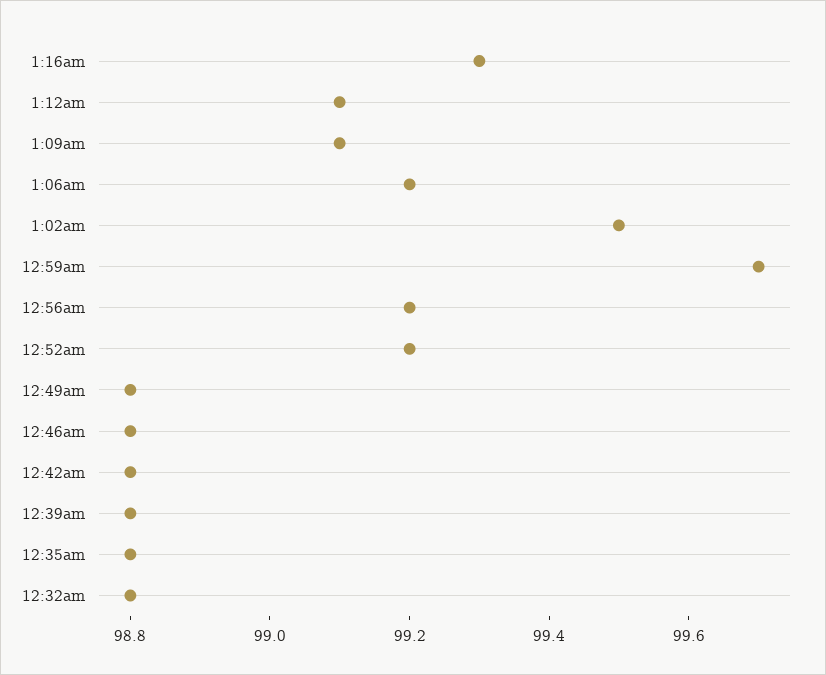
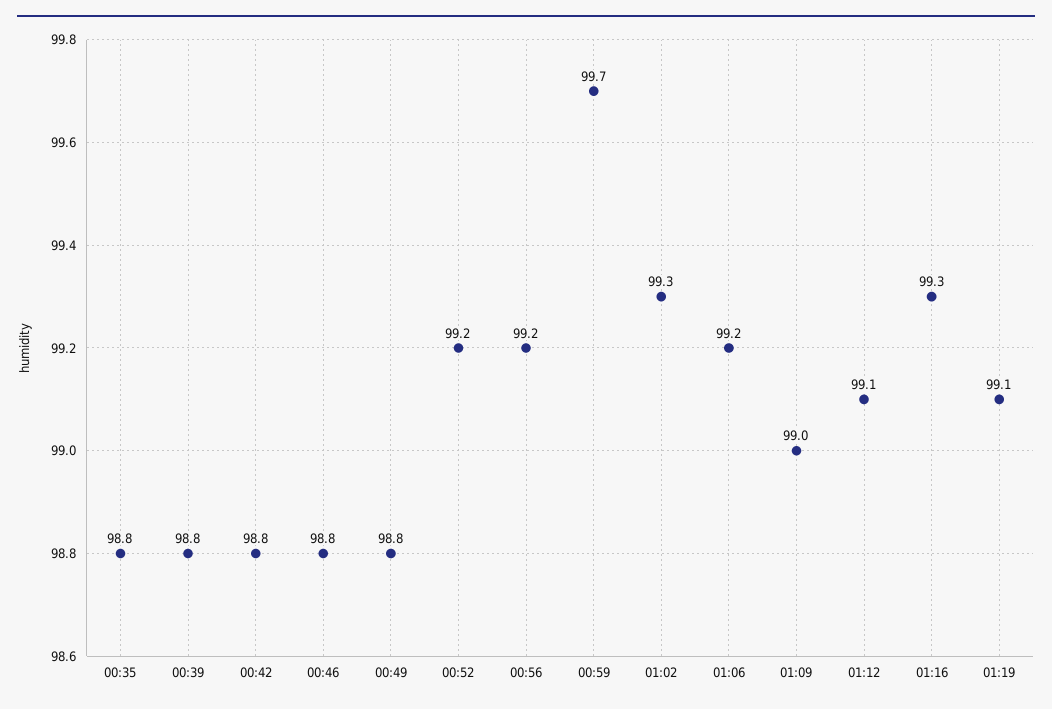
1:09am: 99.1 -> 99
1:02am: 99.5 -> 99.3
12:32am: 98.8 -> none
01:19: none -> 99.1

